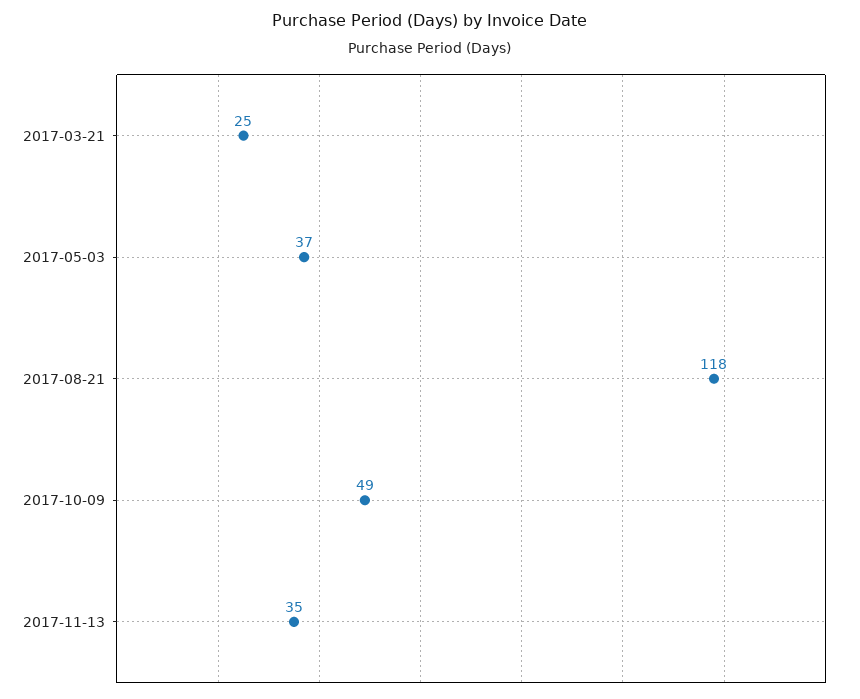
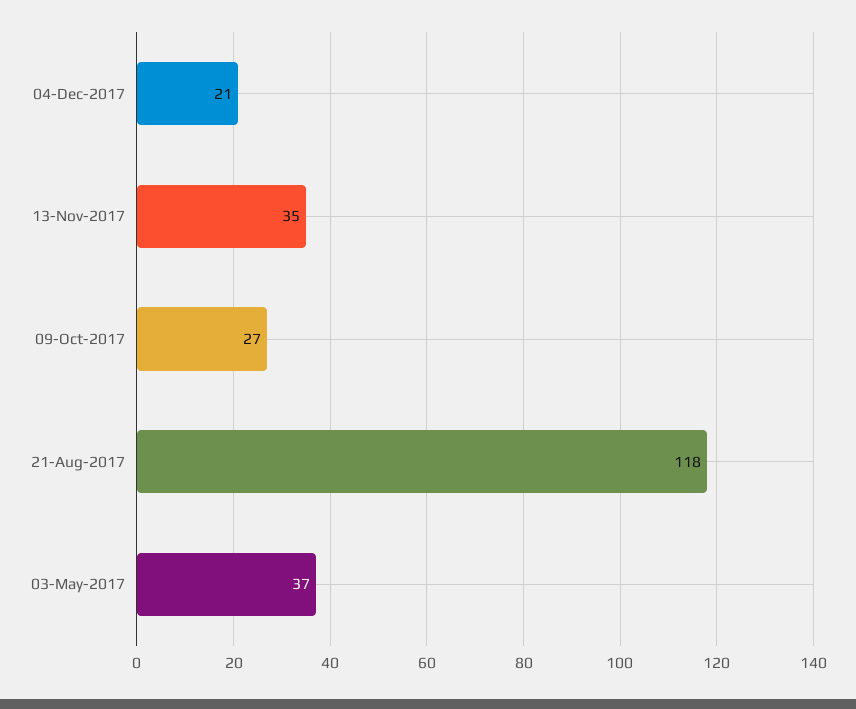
2017-03-21: 25 -> none
2017-10-09: 49 -> 27
04-Dec-2017: none -> 21

